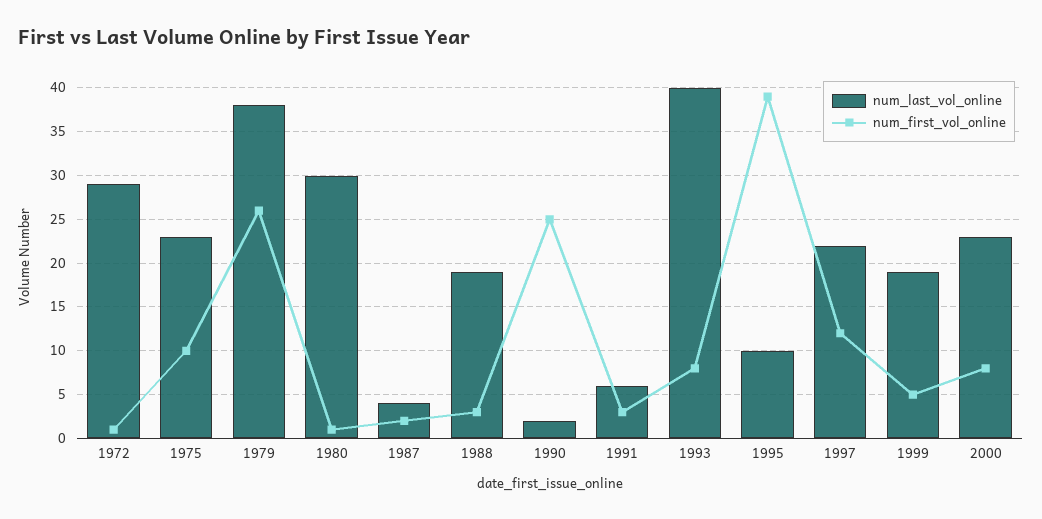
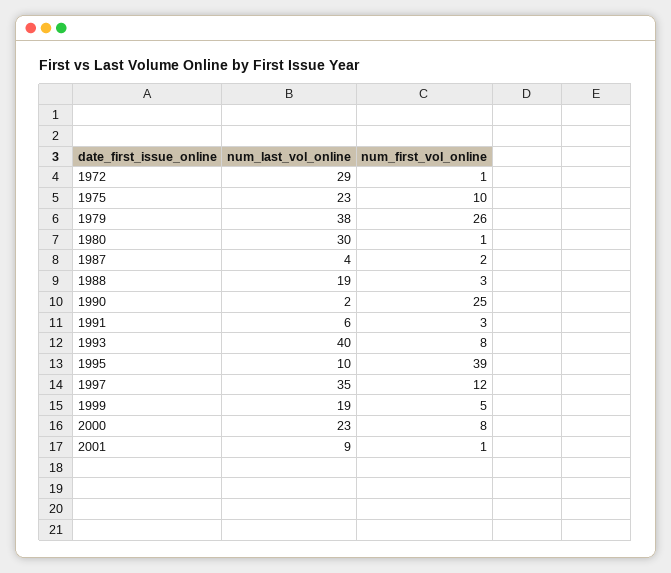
num_last_vol_online, 1997: 22 -> 35
num_last_vol_online, 2001: none -> 9
num_first_vol_online, 2001: none -> 1

